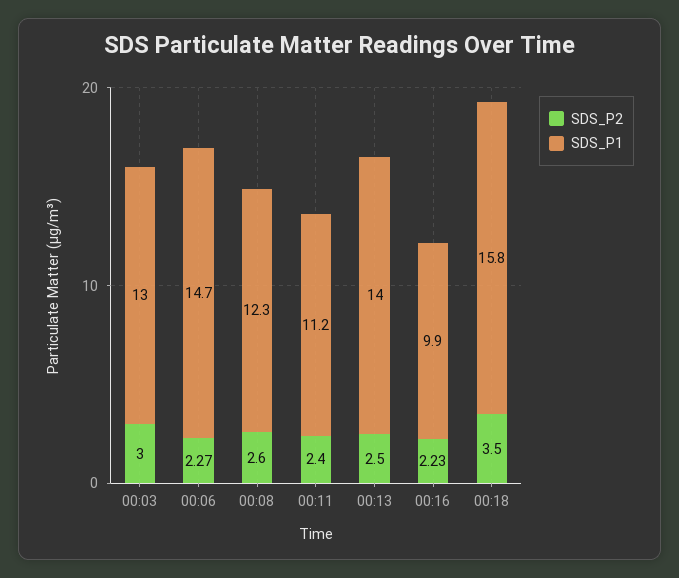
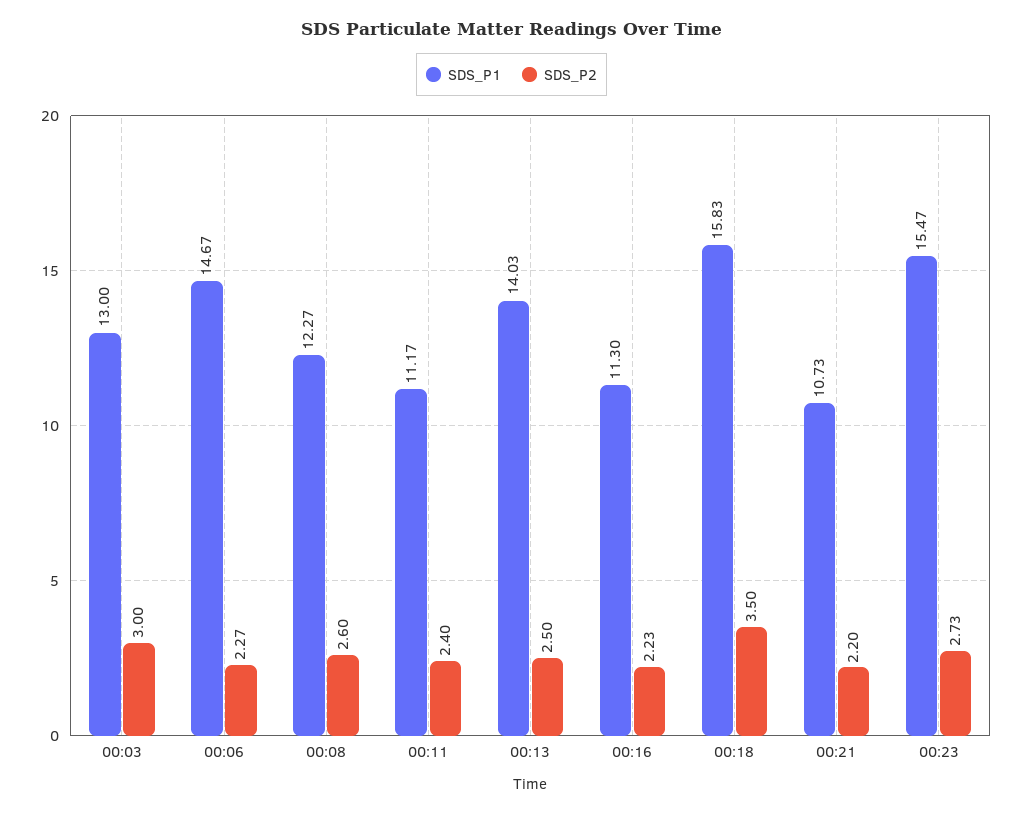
SDS_P1, 00:16: 9.9 -> 11.3
SDS_P1, 00:21: none -> 10.73
SDS_P2, 00:21: none -> 2.2
SDS_P1, 00:23: none -> 15.47
SDS_P2, 00:23: none -> 2.73

